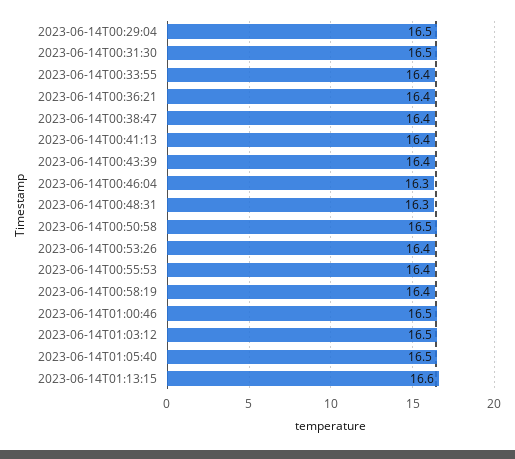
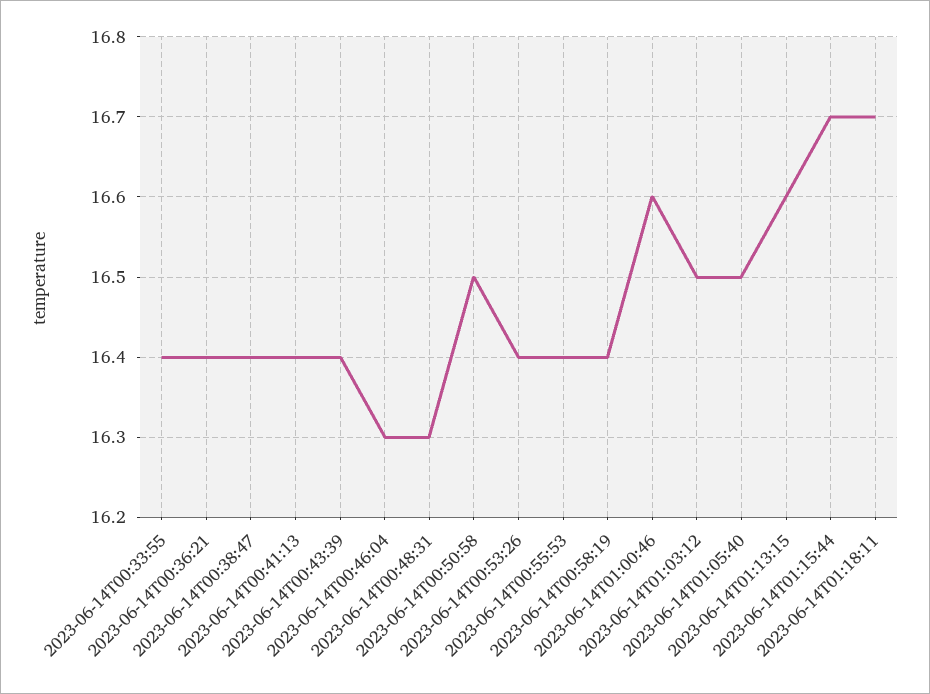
2023-06-14T00:29:04: 16.5 -> none
2023-06-14T00:31:30: 16.5 -> none
2023-06-14T01:00:46: 16.5 -> 16.6
2023-06-14T01:15:44: none -> 16.7
2023-06-14T01:18:11: none -> 16.7

